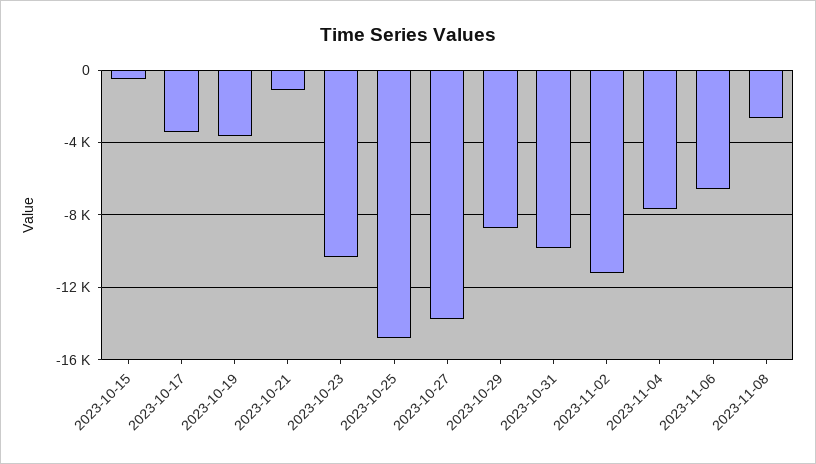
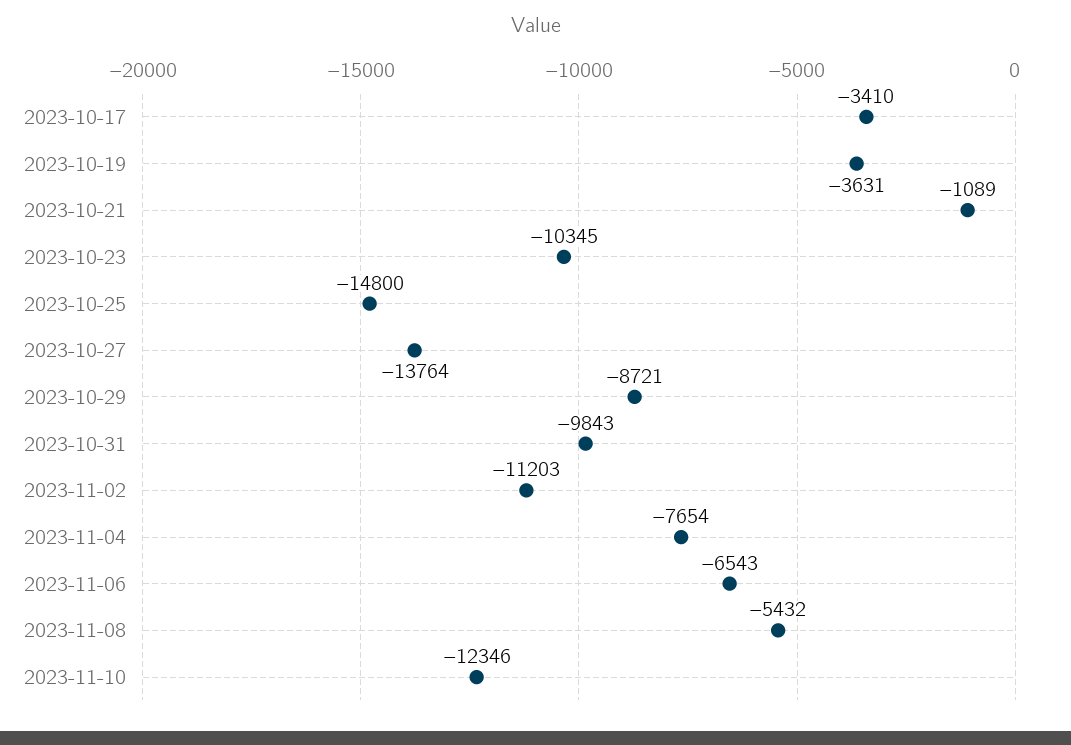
2023-10-15: -500 -> none
2023-11-08: -2500 -> -5432
2023-11-10: none -> -12346

